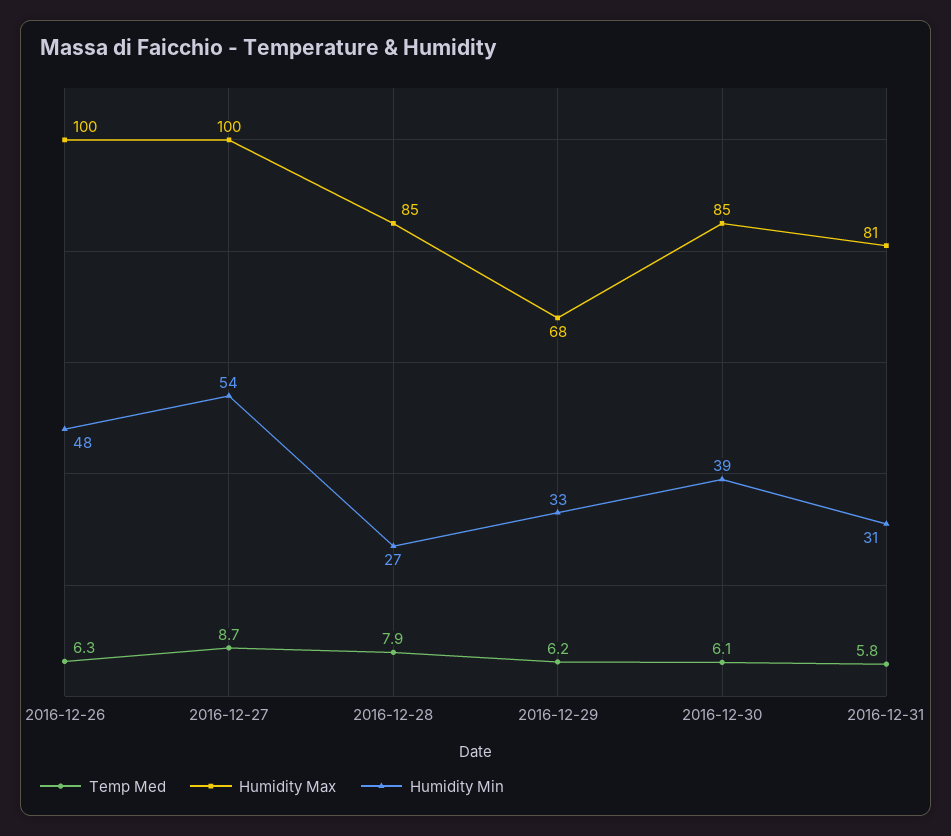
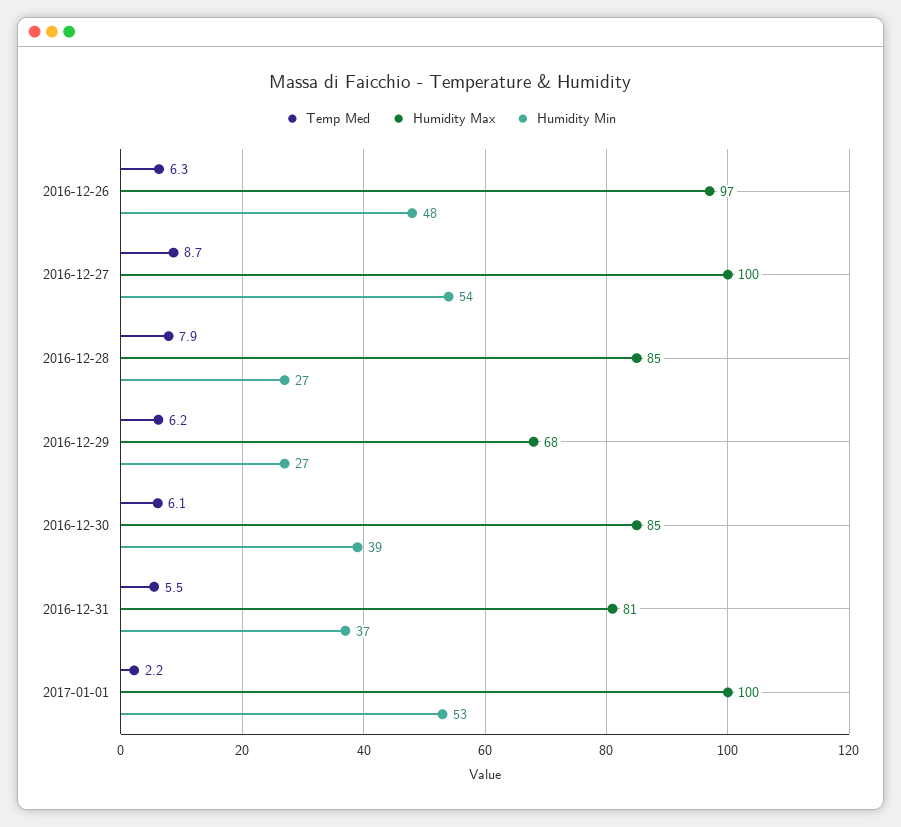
Humidity Max, 2016-12-26: 100 -> 97
Humidity Min, 2016-12-29: 33 -> 27
Temp Med, 2016-12-31: 5.8 -> 5.5
Humidity Min, 2016-12-31: 31 -> 37
Temp Med, 2017-01-01: none -> 2.2
Humidity Max, 2017-01-01: none -> 100
Humidity Min, 2017-01-01: none -> 53

